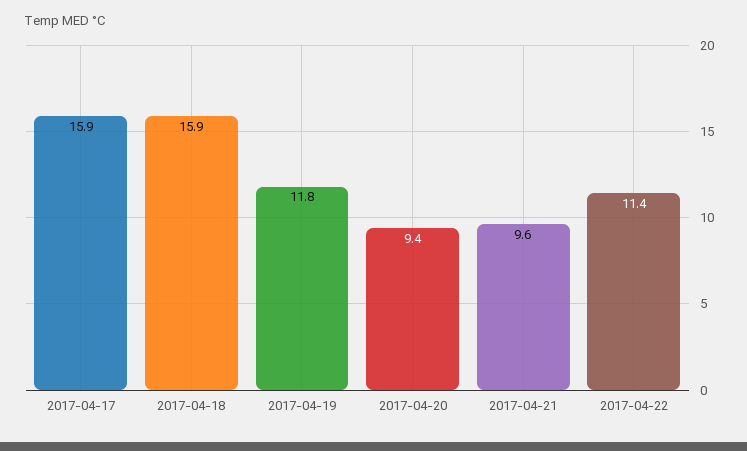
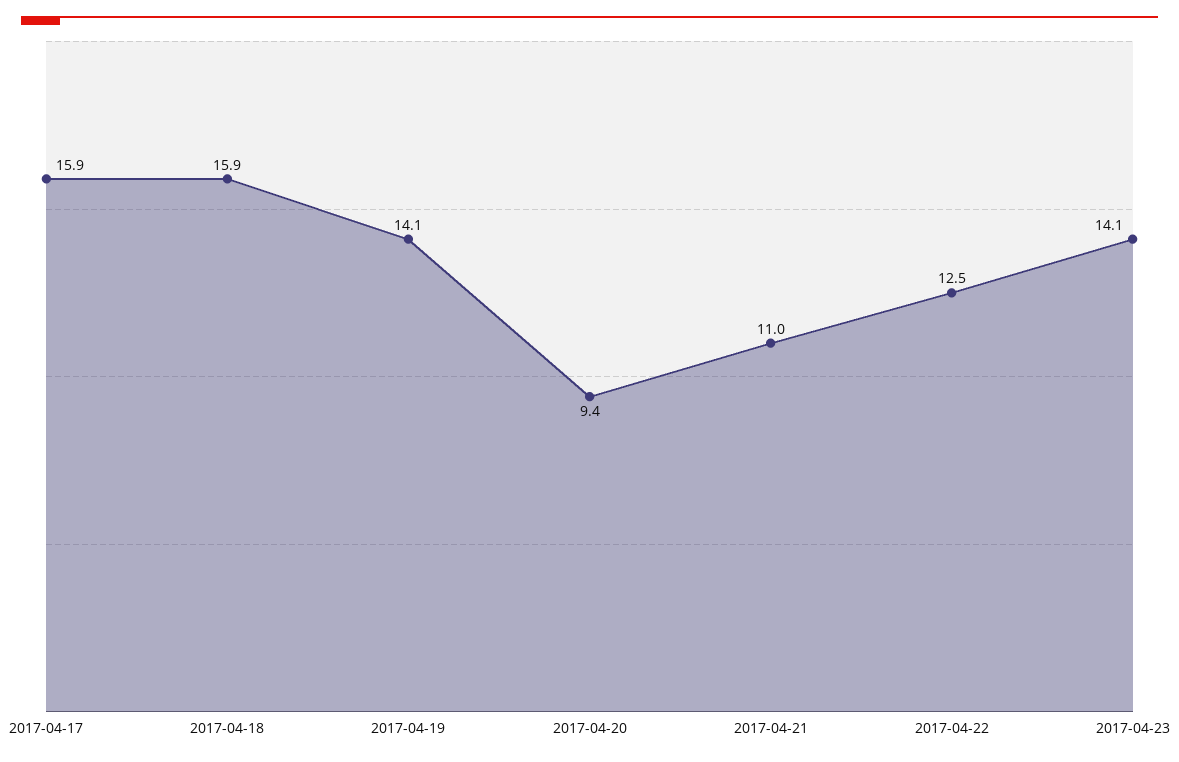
2017-04-19: 11.8 -> 14.1
2017-04-21: 9.6 -> 11
2017-04-22: 11.4 -> 12.5
2017-04-23: none -> 14.1

